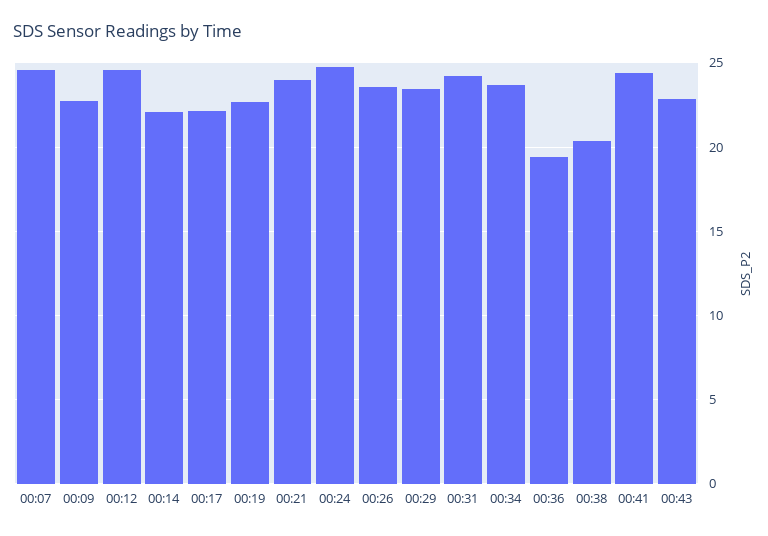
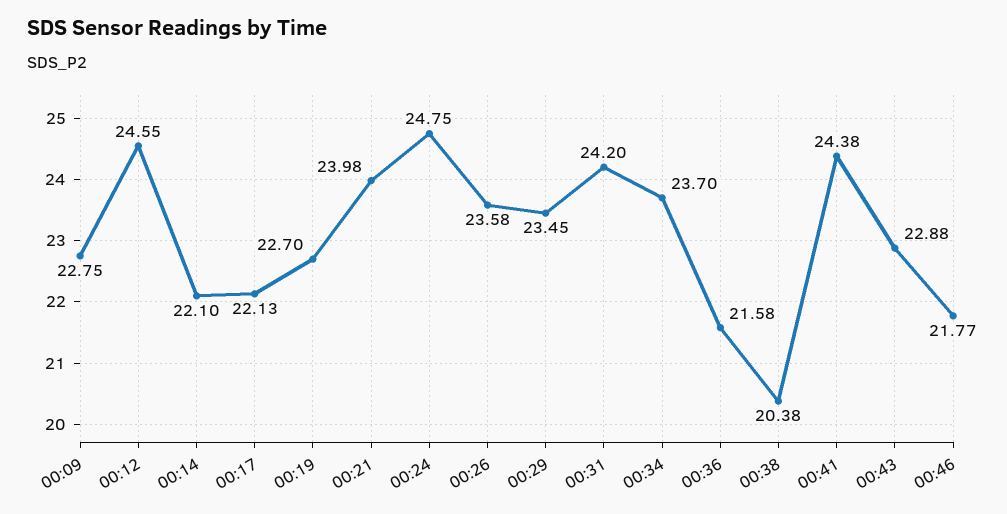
00:07: 24.5 -> none
00:36: 19.5 -> 21.58
00:46: none -> 21.77

